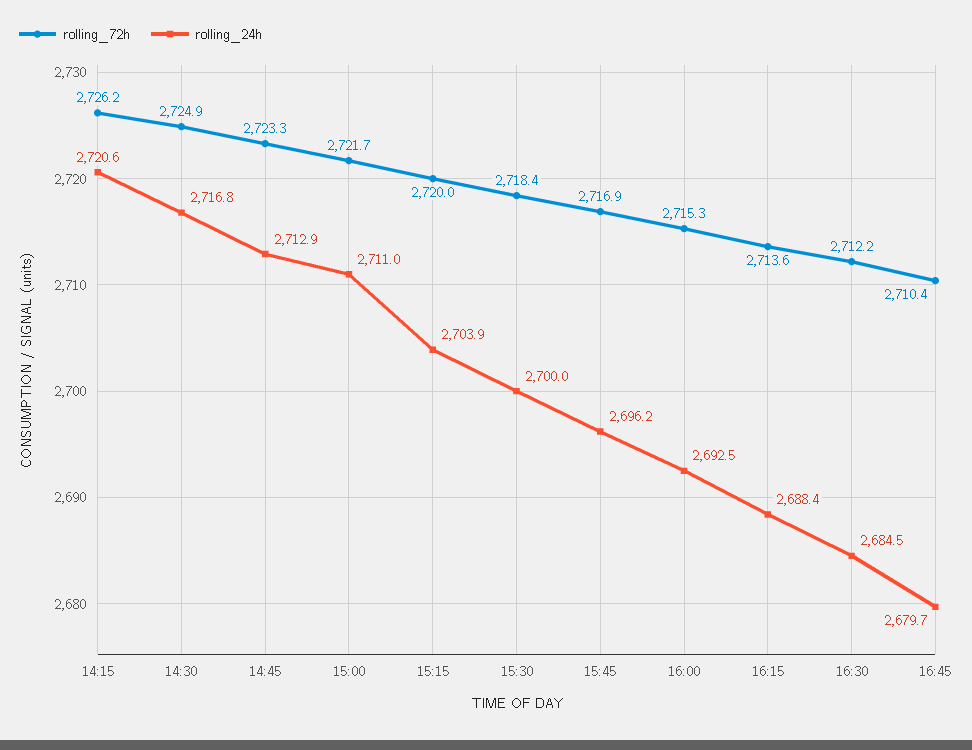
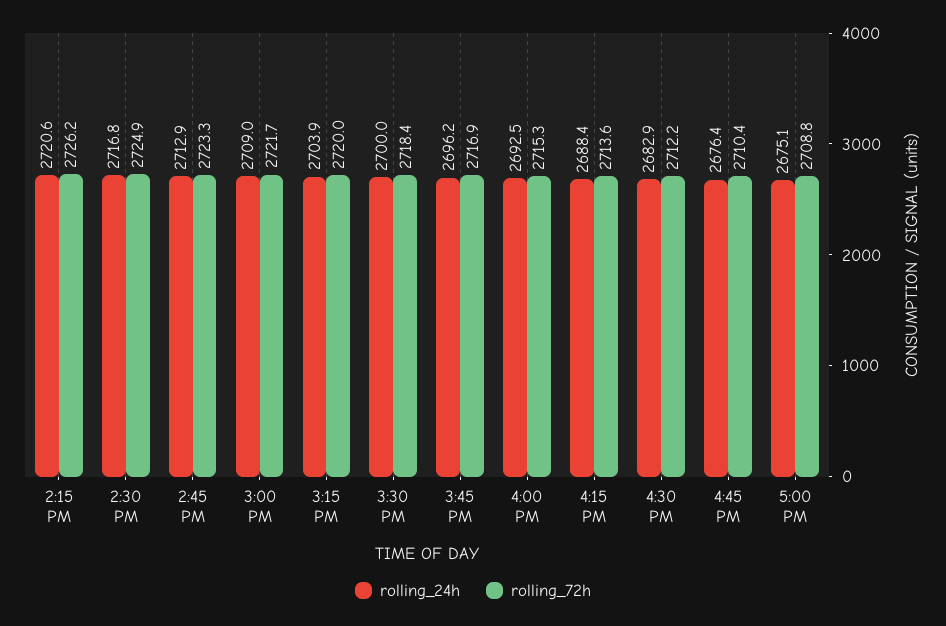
rolling_24h, 15:00: 2711 -> 2709
rolling_24h, 16:30: 2684.5 -> 2682.9
rolling_24h, 16:45: 2679.7 -> 2676.4
rolling_24h, 5:00 PM: none -> 2675.1
rolling_72h, 5:00 PM: none -> 2708.8

